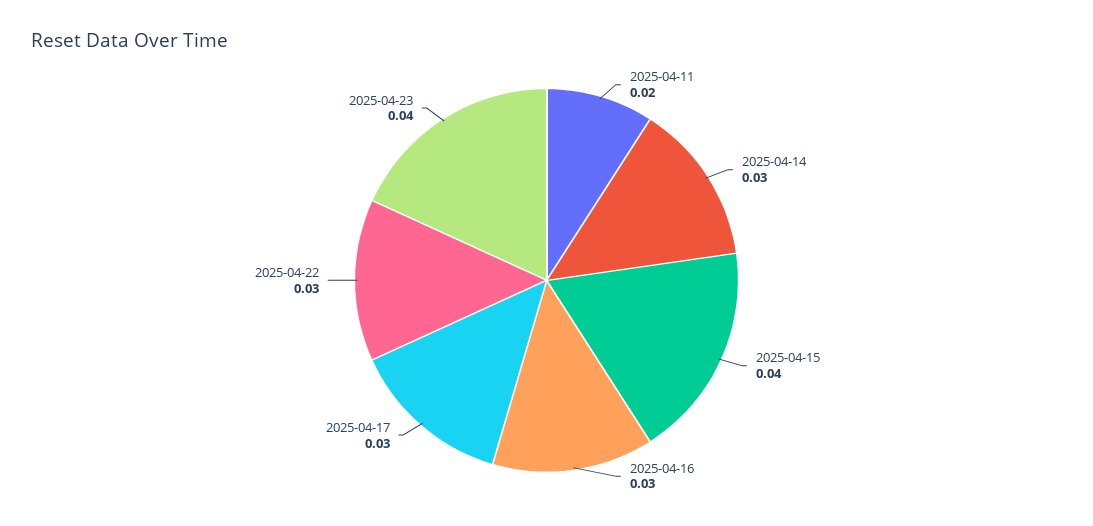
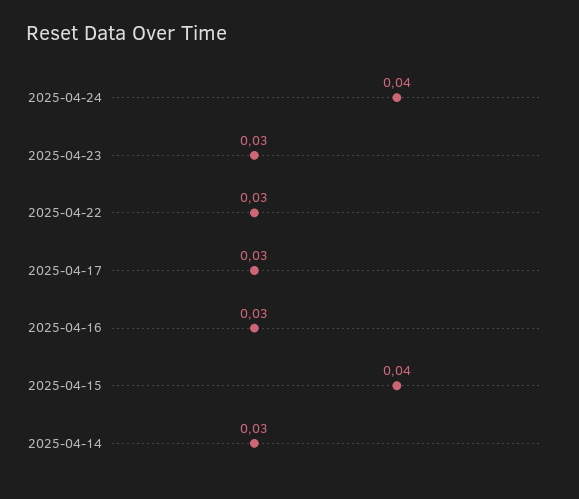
2025-04-11: 0.02 -> none
2025-04-23: 0.04 -> 0.03
2025-04-24: none -> 0.04

